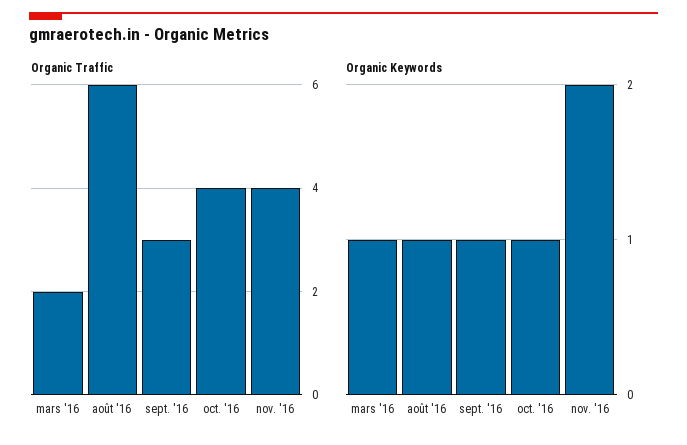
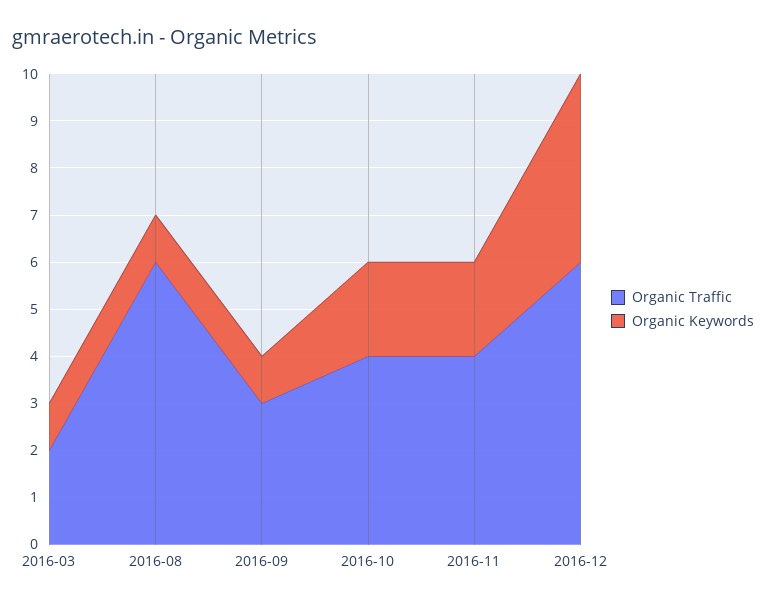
Organic Keywords, oct. '16: 1 -> 2
Organic Traffic, 2016-12: none -> 6
Organic Keywords, 2016-12: none -> 4

